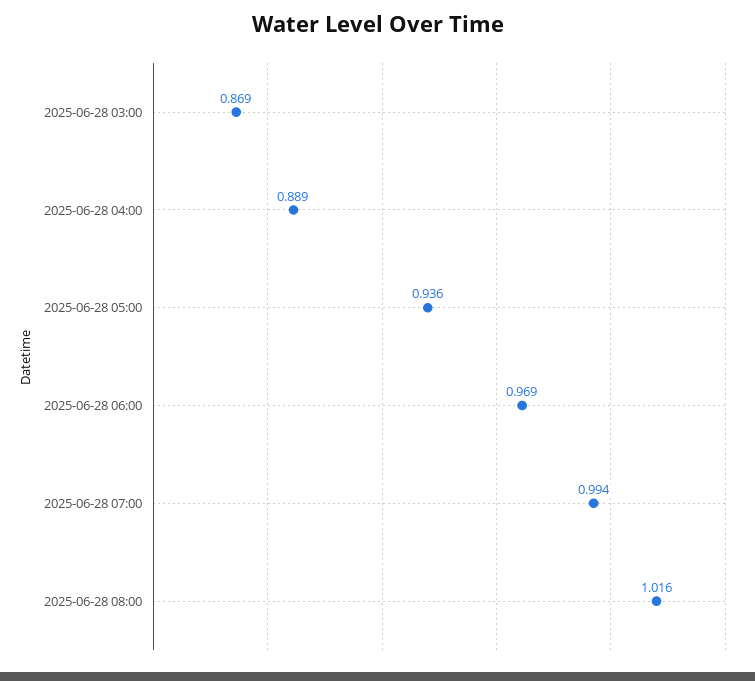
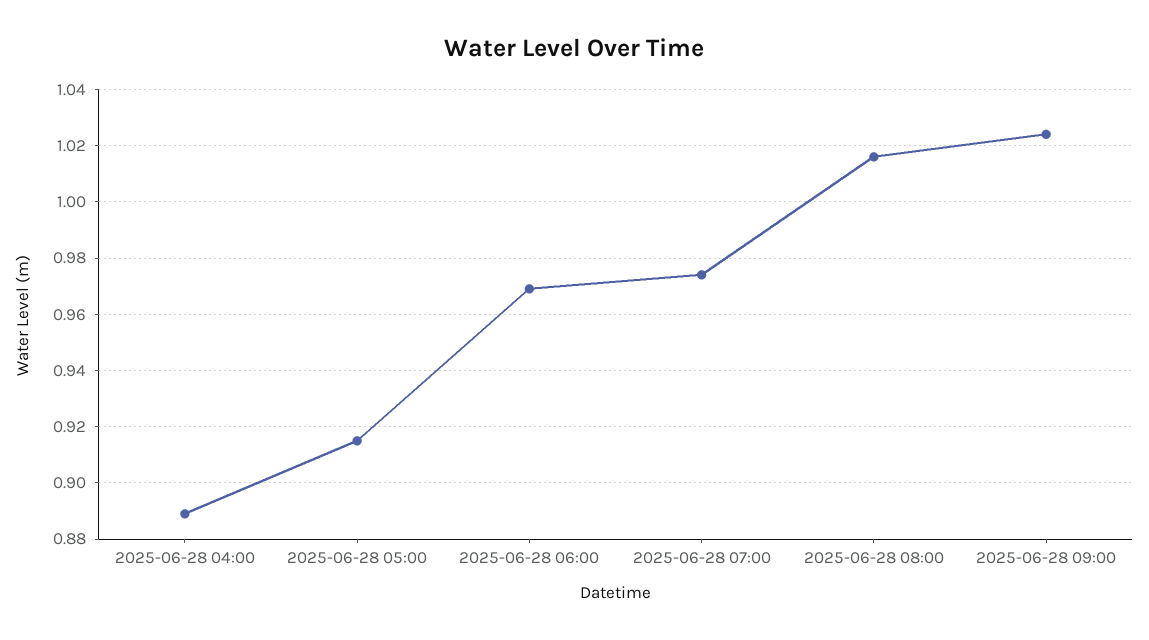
2025-06-28 03:00: 0.869 -> none
2025-06-28 05:00: 0.936 -> 0.915
2025-06-28 07:00: 0.994 -> 0.975
2025-06-28 09:00: none -> 1.025

